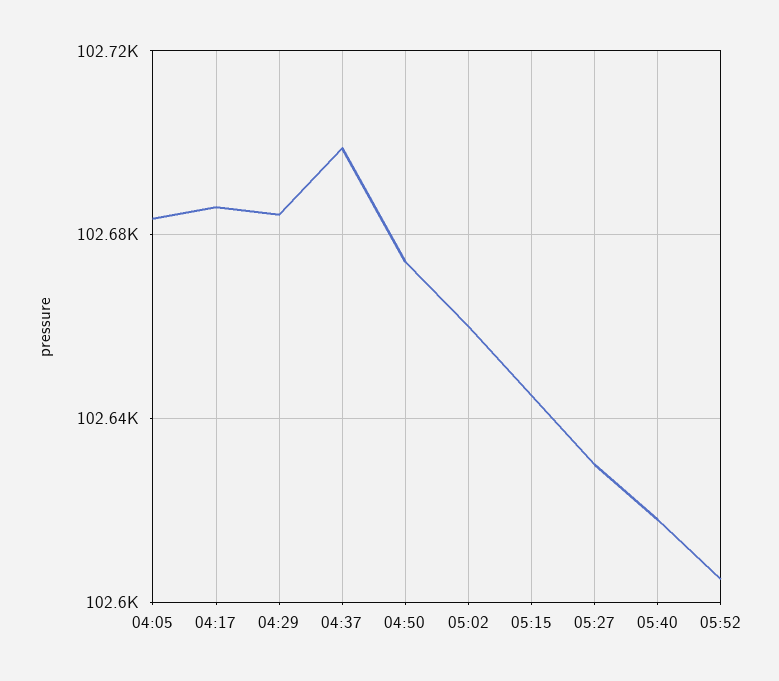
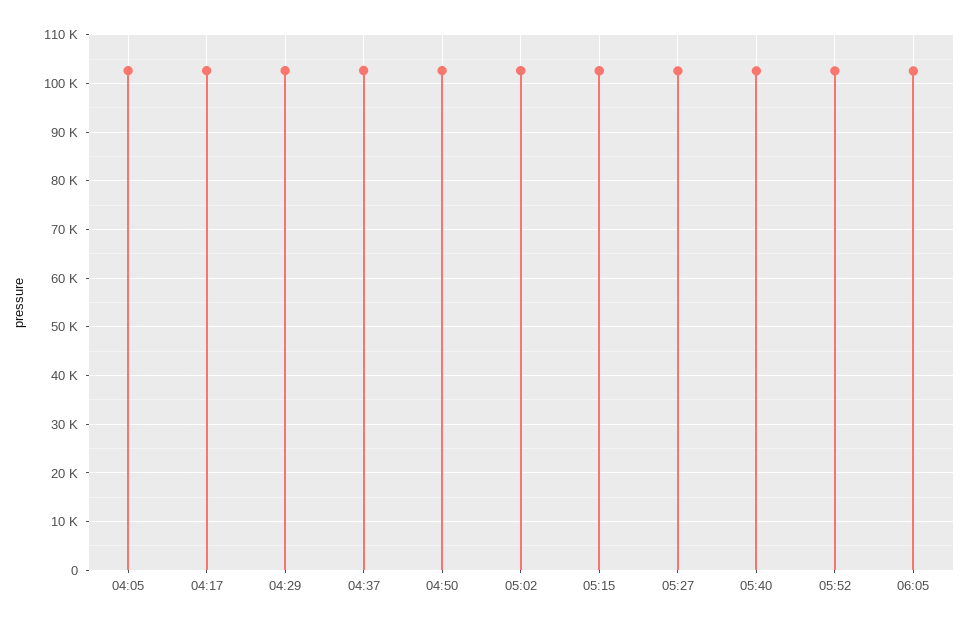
06:05: none -> 102000

